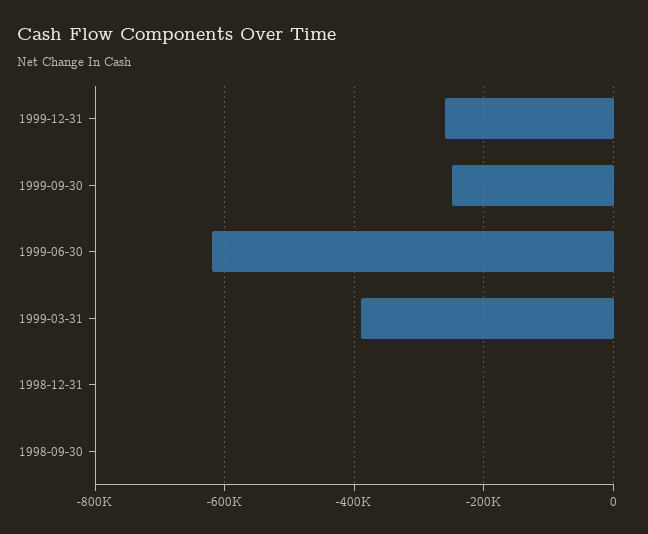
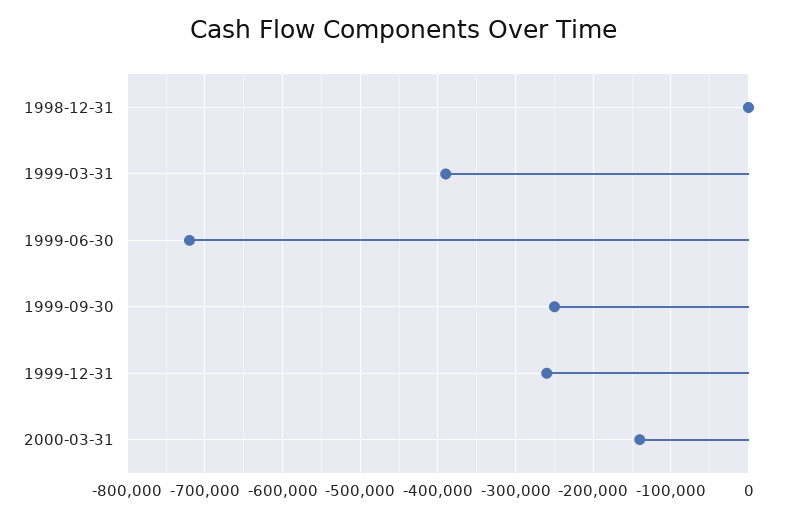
1999-06-30: -620000 -> -720000
1998-09-30: 0 -> none
2000-03-31: none -> -140000

